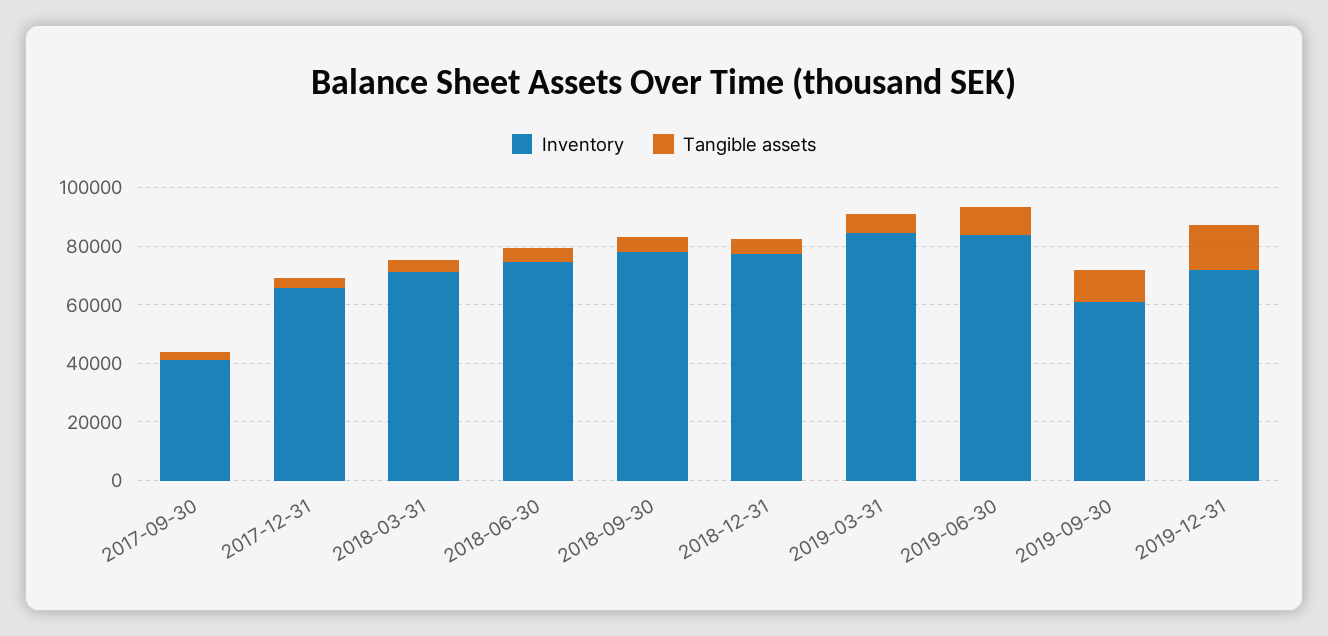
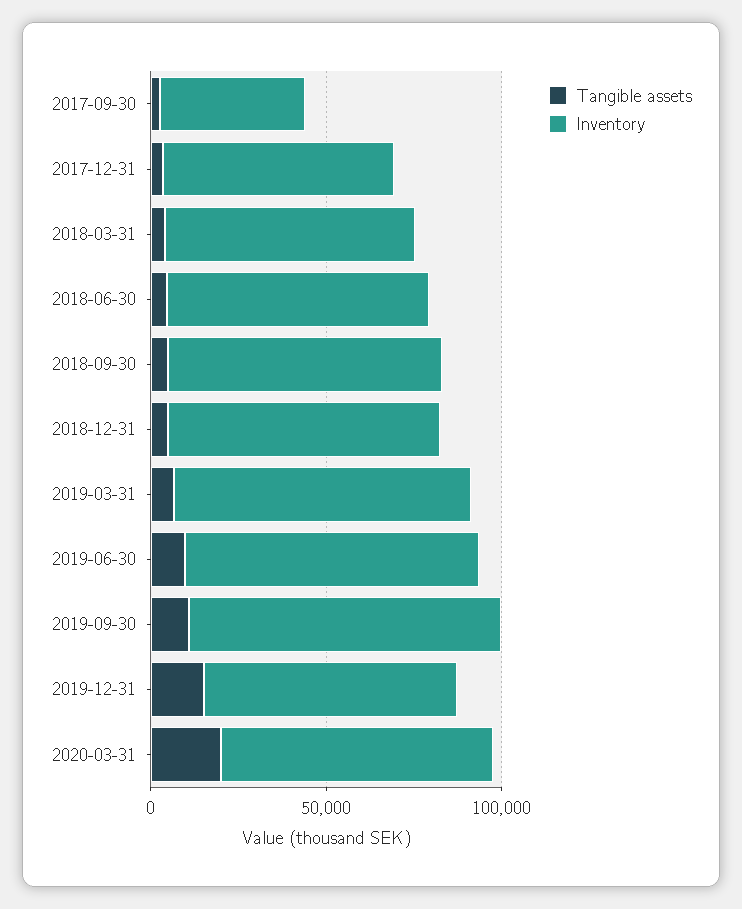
Inventory, 2019-09-30: 60000 -> 90000
Tangible assets, 2020-03-31: none -> 20000
Inventory, 2020-03-31: none -> 80000

